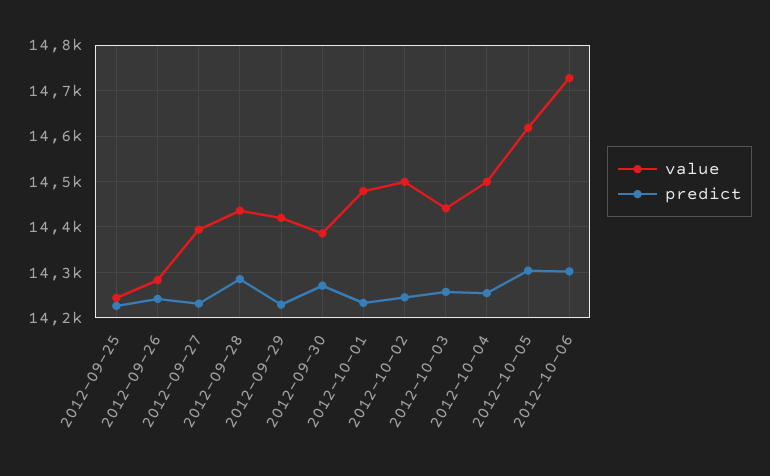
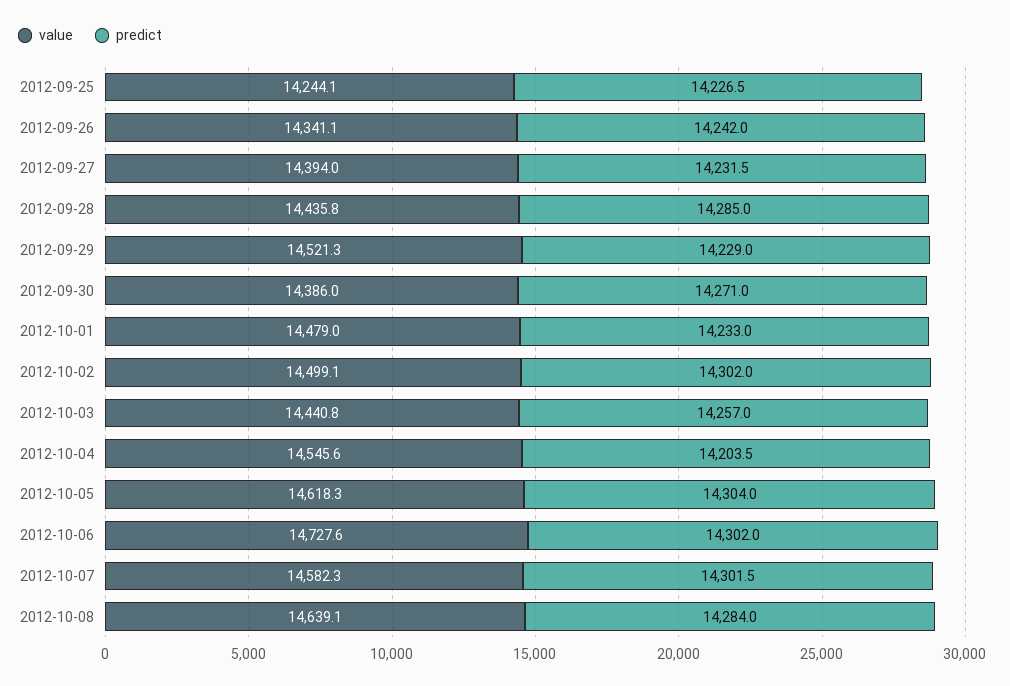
value, 2012-09-26: 14280 -> 14341.1
value, 2012-09-29: 14420 -> 14521.3
predict, 2012-10-02: 14240 -> 14302
value, 2012-10-04: 14500 -> 14545.6
predict, 2012-10-04: 14260 -> 14203.5
value, 2012-10-07: none -> 14582.3
predict, 2012-10-07: none -> 14301.5
value, 2012-10-08: none -> 14639.1
predict, 2012-10-08: none -> 14284

